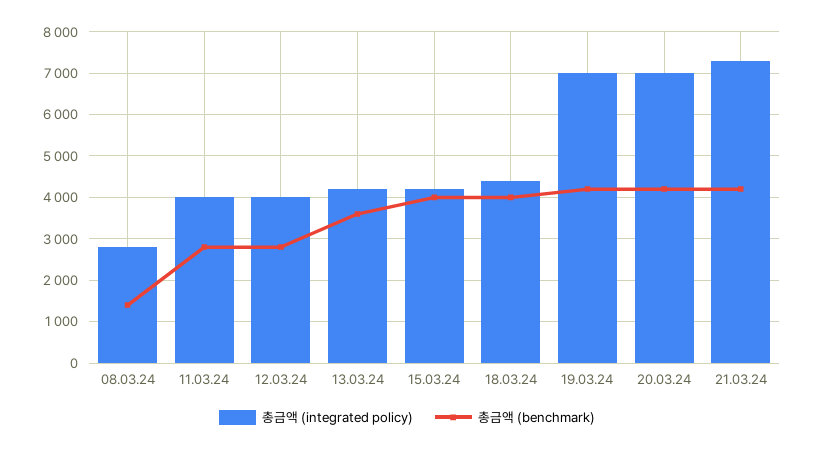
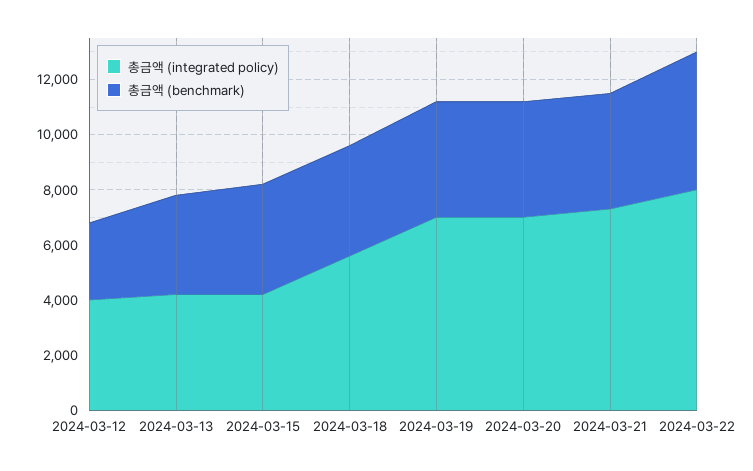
총금액 (integrated policy), 08.03.24: 2800 -> none
총금액 (benchmark), 08.03.24: 1400 -> none
총금액 (integrated policy), 11.03.24: 4000 -> none
총금액 (benchmark), 11.03.24: 2800 -> none
총금액 (integrated policy), 18.03.24: 4400 -> 5500
총금액 (integrated policy), 2024-03-22: none -> 8000
총금액 (benchmark), 2024-03-22: none -> 5000

